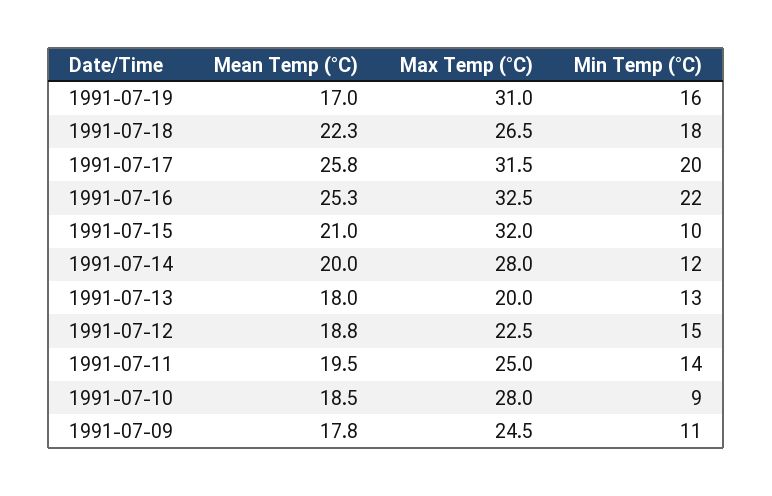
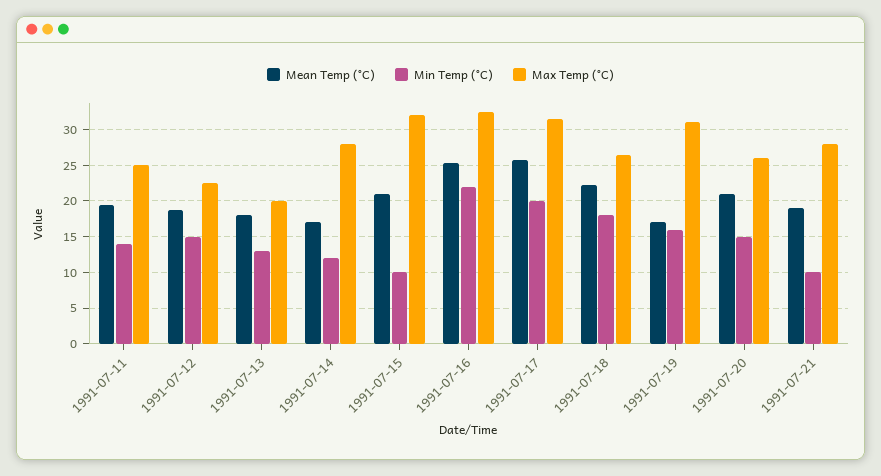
Mean Temp (°C), 1991-07-14: 20 -> 17
Mean Temp (°C), 1991-07-10: 18.5 -> none
Max Temp (°C), 1991-07-10: 28 -> none
Min Temp (°C), 1991-07-10: 9 -> none
Mean Temp (°C), 1991-07-09: 17.8 -> none
Max Temp (°C), 1991-07-09: 24.5 -> none
Min Temp (°C), 1991-07-09: 11 -> none
Mean Temp (°C), 1991-07-20: none -> 21
Min Temp (°C), 1991-07-20: none -> 15
Max Temp (°C), 1991-07-20: none -> 26
Mean Temp (°C), 1991-07-21: none -> 19
Min Temp (°C), 1991-07-21: none -> 10
Max Temp (°C), 1991-07-21: none -> 28

